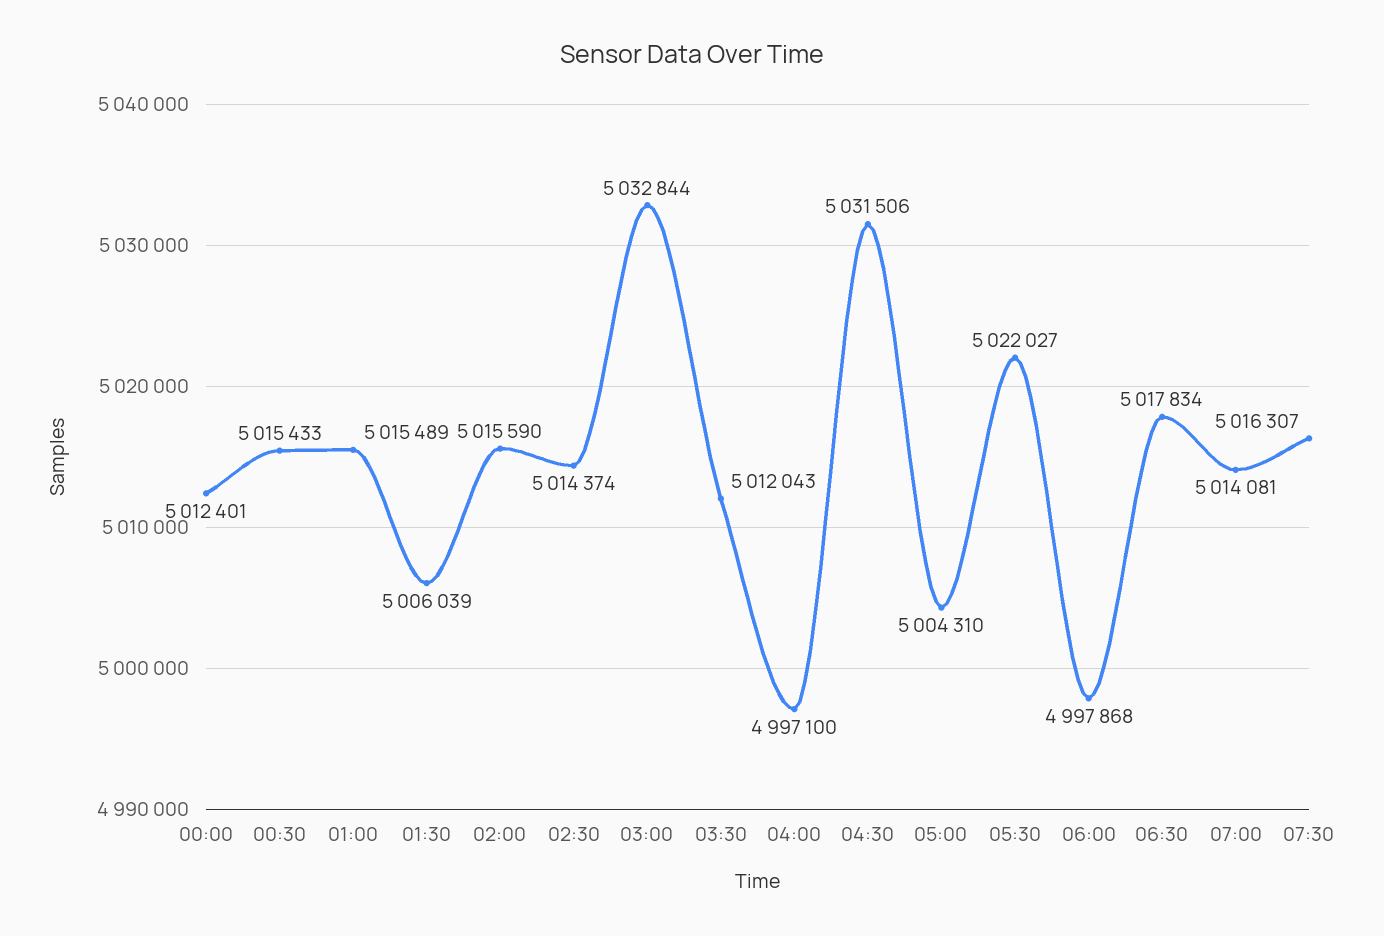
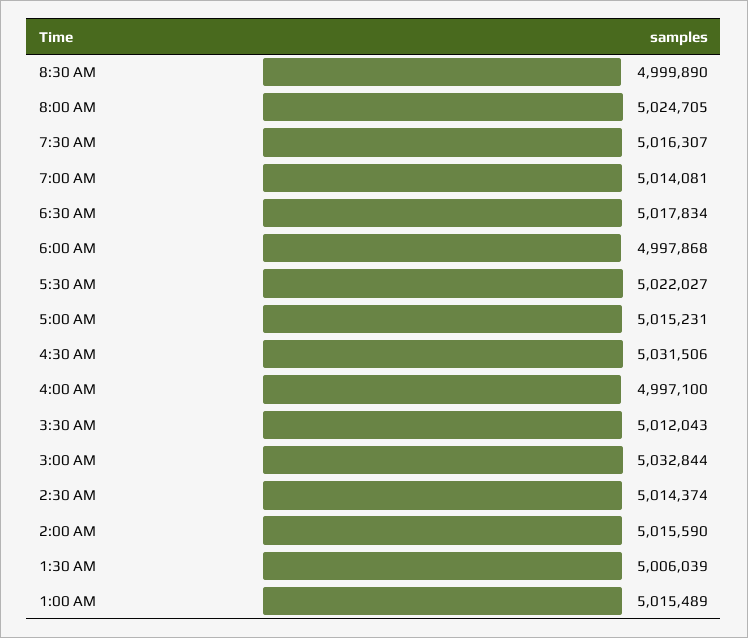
00:00: 5012401 -> none
00:30: 5015433 -> none
05:00: 5004310 -> 5015231
8:30 AM: none -> 4999890
8:00 AM: none -> 5024705

